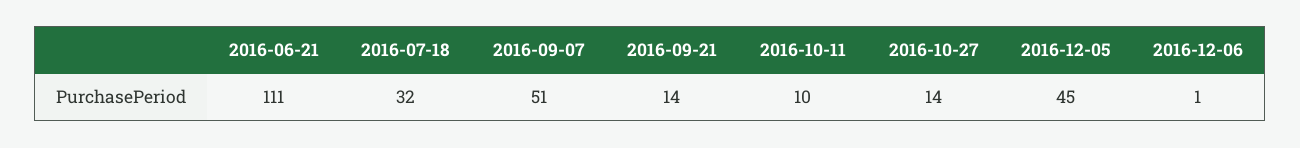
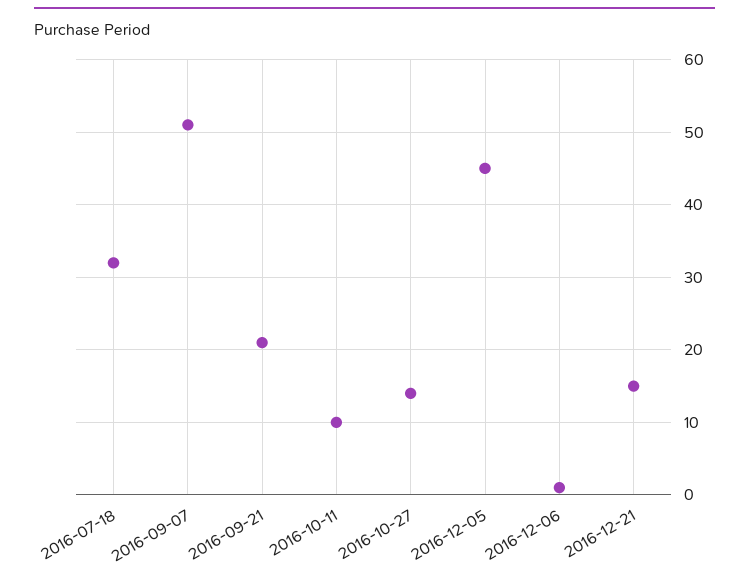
2016-06-21: 111 -> none
2016-09-21: 14 -> 21
2016-12-21: none -> 15

